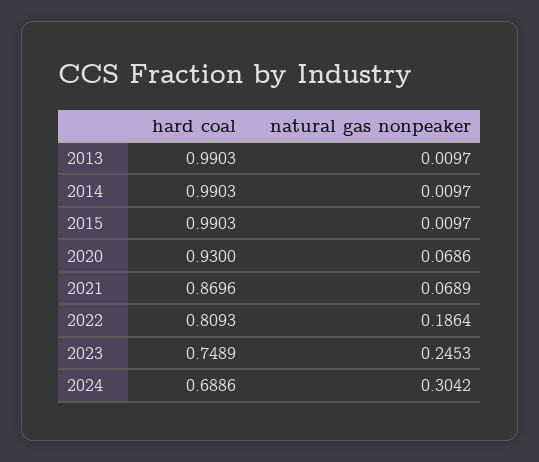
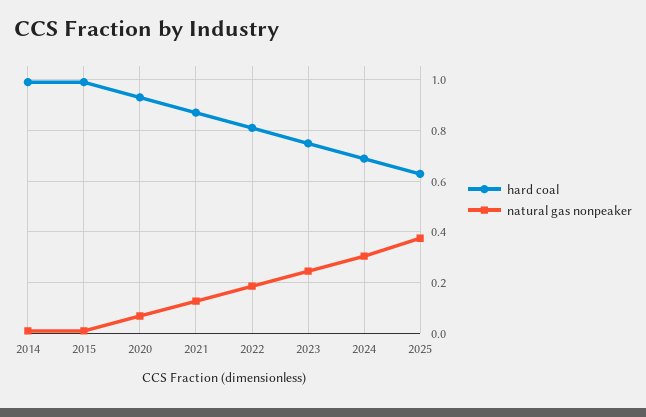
hard coal, 2013: 0.9903 -> none
natural gas nonpeaker, 2013: 0.0097 -> none
natural gas nonpeaker, 2021: 0.0689 -> 0.125
hard coal, 2025: none -> 0.625
natural gas nonpeaker, 2025: none -> 0.375

